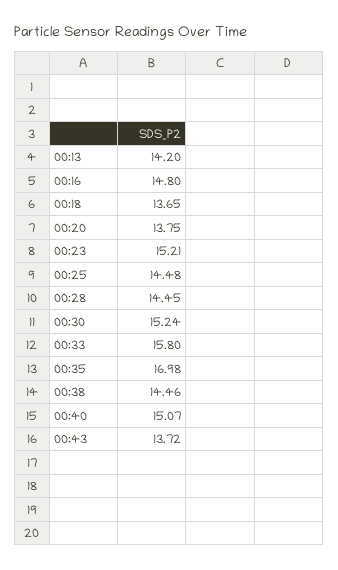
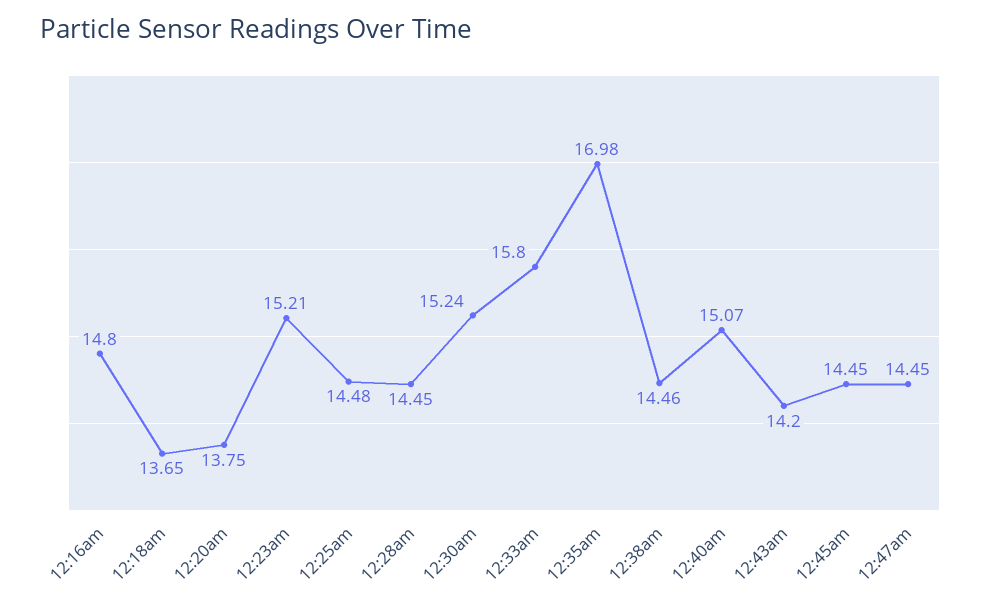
00:13: 14.2 -> none
00:43: 13.72 -> 14.2
12:45am: none -> 14.45
12:47am: none -> 14.45

